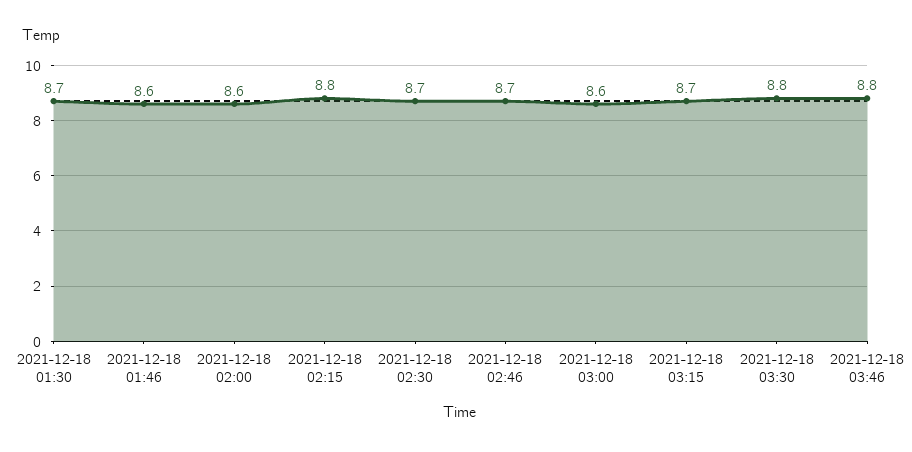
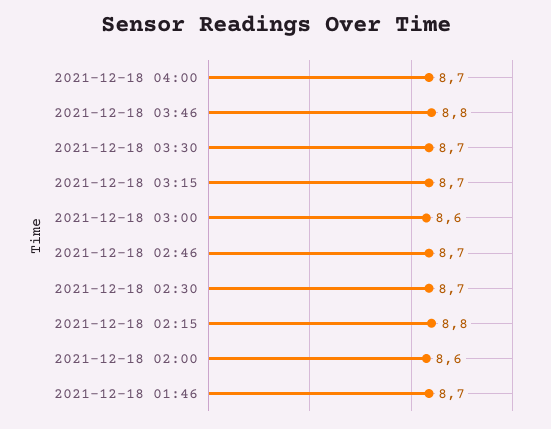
2021-12-18 01:30: 8.7 -> none
2021-12-18 01:46: 8.6 -> 8.7
2021-12-18 03:30: 8.8 -> 8.7
2021-12-18 04:00: none -> 8.7

